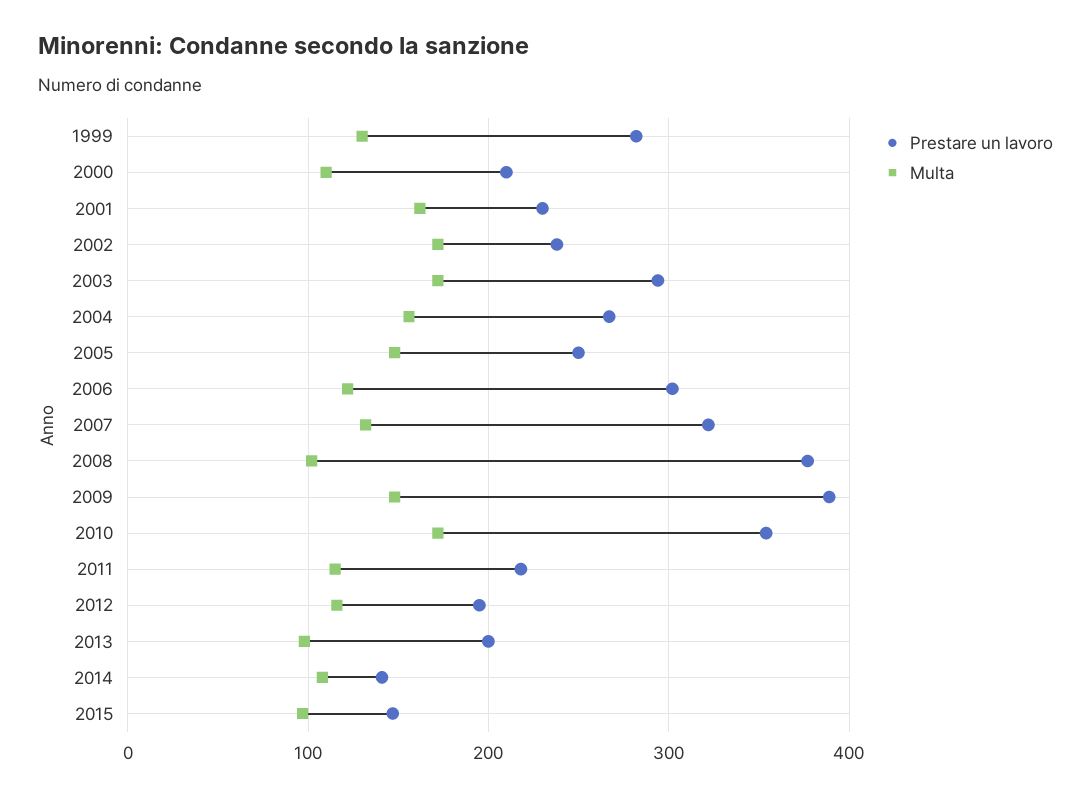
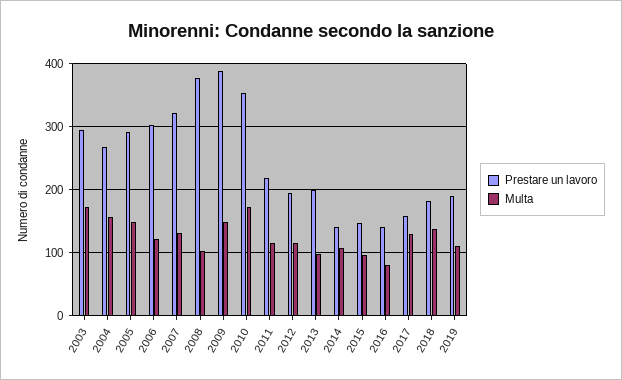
Prestare un lavoro, 1999: 280 -> none
Multa, 1999: 130 -> none
Prestare un lavoro, 2000: 210 -> none
Multa, 2000: 110 -> none
Prestare un lavoro, 2001: 230 -> none
Multa, 2001: 160 -> none
Prestare un lavoro, 2002: 240 -> none
Multa, 2002: 170 -> none
Prestare un lavoro, 2005: 250 -> 290
Prestare un lavoro, 2016: none -> 140
Multa, 2016: none -> 80
Prestare un lavoro, 2017: none -> 160
Multa, 2017: none -> 130
Prestare un lavoro, 2018: none -> 180
Multa, 2018: none -> 140
Prestare un lavoro, 2019: none -> 190
Multa, 2019: none -> 110

